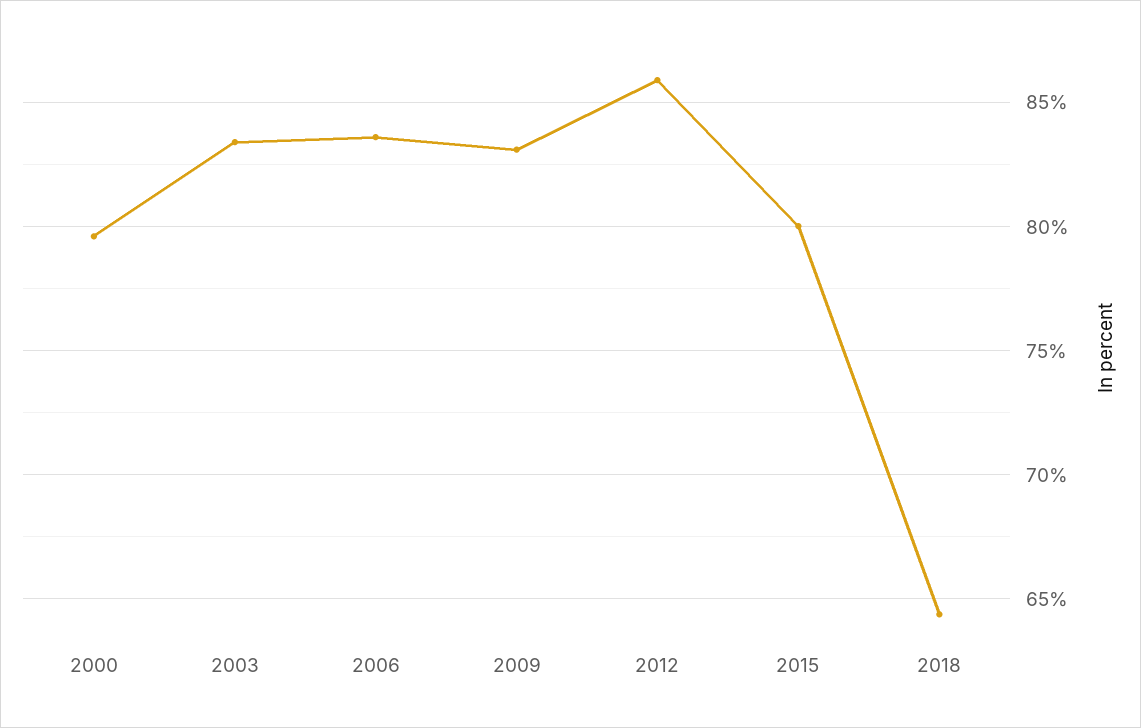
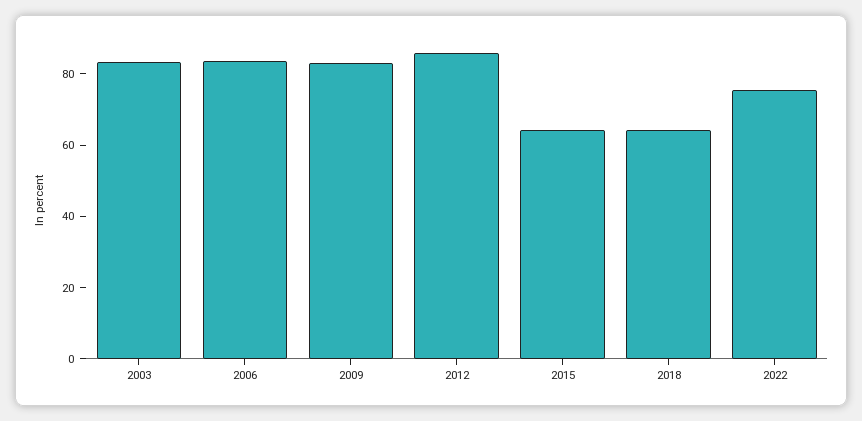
2000: 79.5 -> none
2015: 80 -> 65
2022: none -> 75

